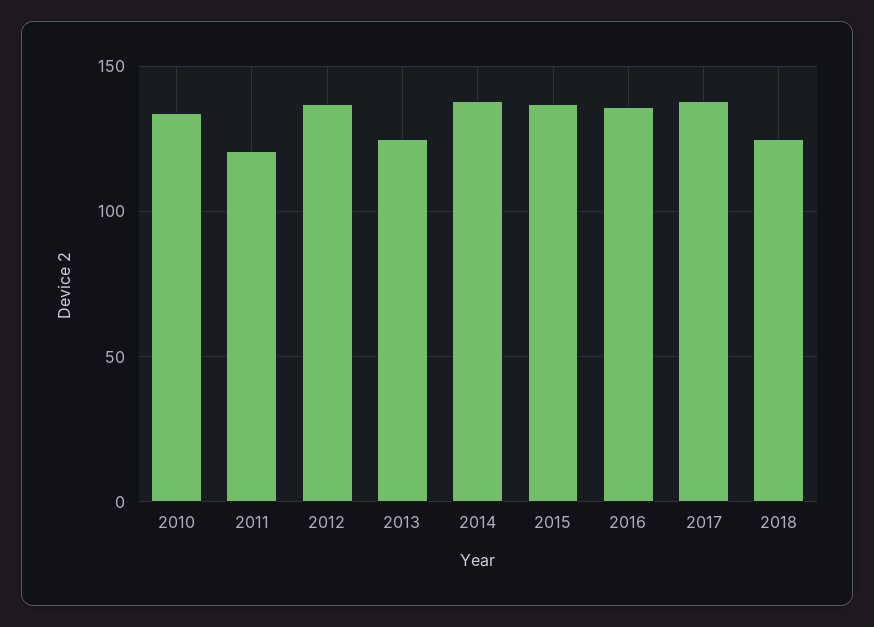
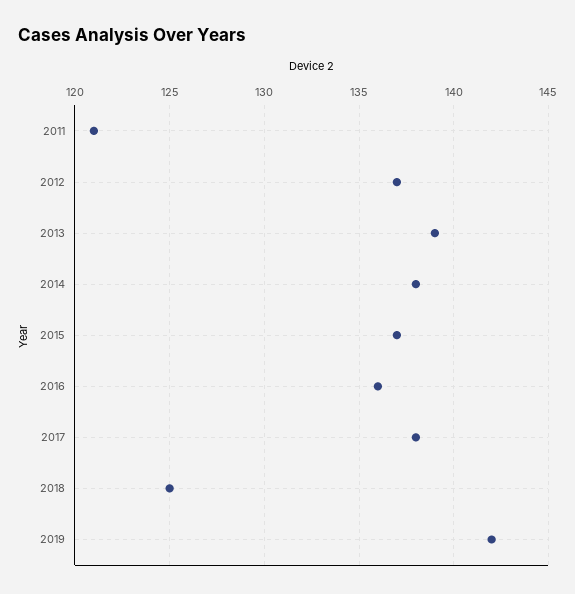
2010: 135 -> none
2013: 125 -> 139
2019: none -> 142

